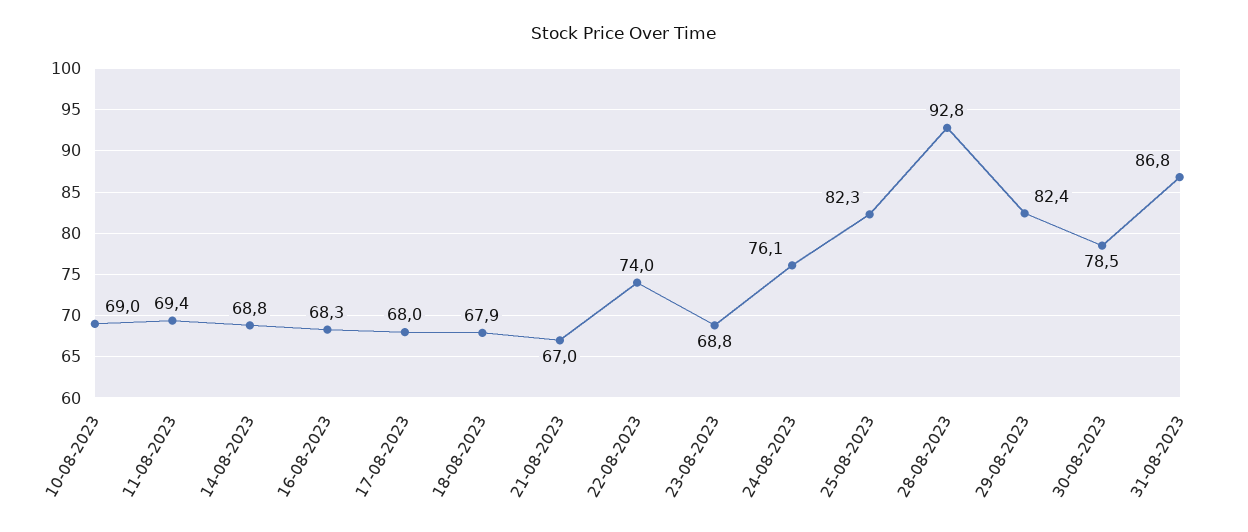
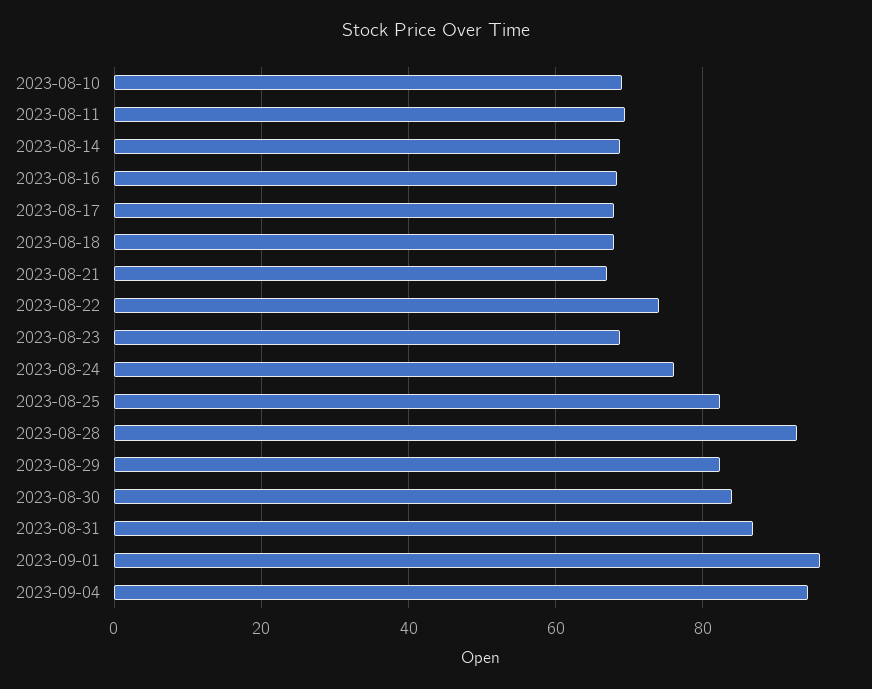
30-08-2023: 78.5 -> 84
2023-09-01: none -> 96
2023-09-04: none -> 94

